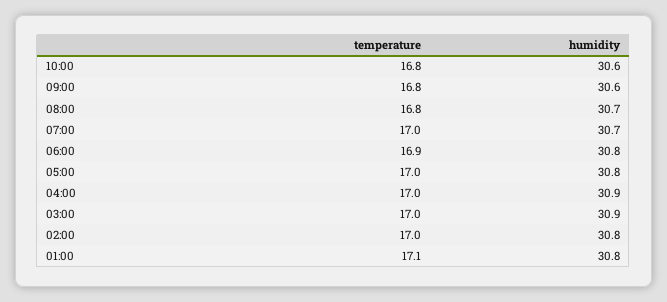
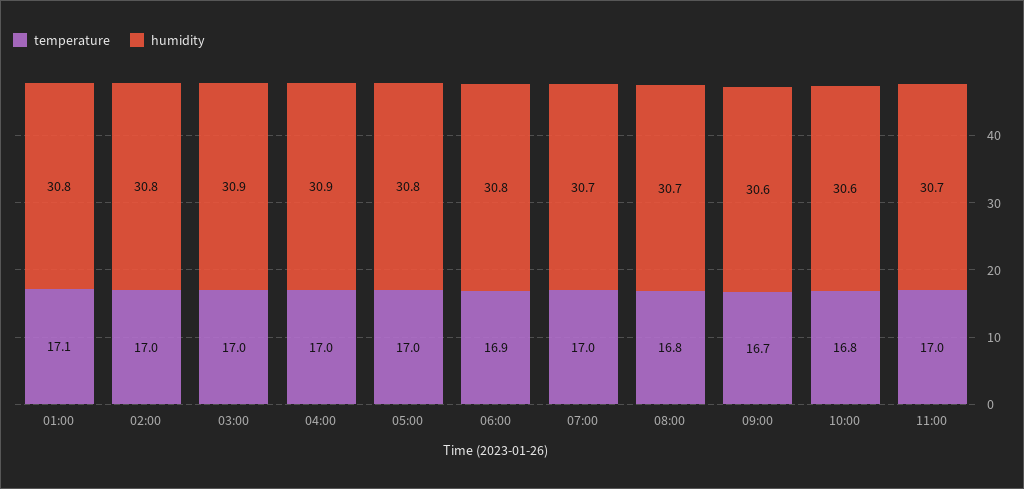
temperature, 09:00: 16.8 -> 16.7
temperature, 11:00: none -> 17
humidity, 11:00: none -> 30.7

